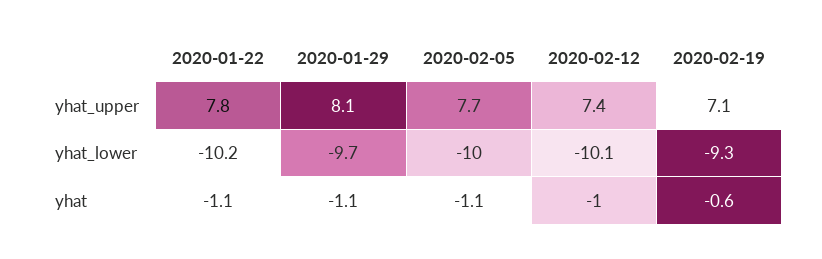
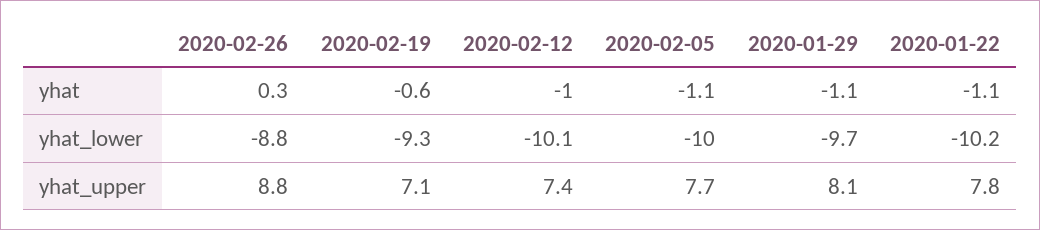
2020-02-26, yhat: none -> 0.3
2020-02-26, yhat_lower: none -> -8.8
2020-02-26, yhat_upper: none -> 8.8

